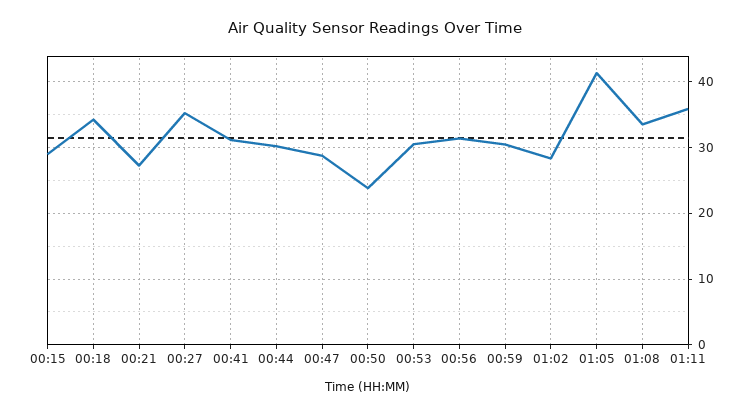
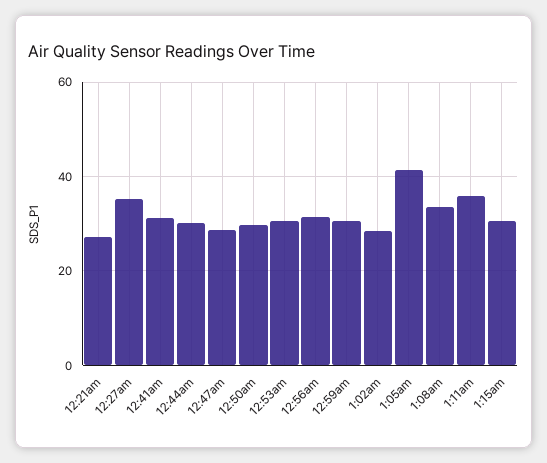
00:15: 29 -> none
00:18: 34 -> none
00:50: 24 -> 30
1:15am: none -> 30

